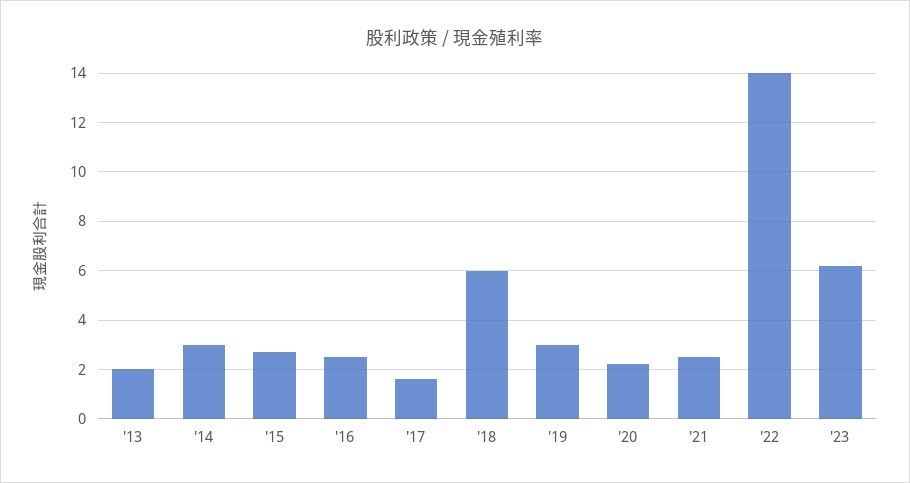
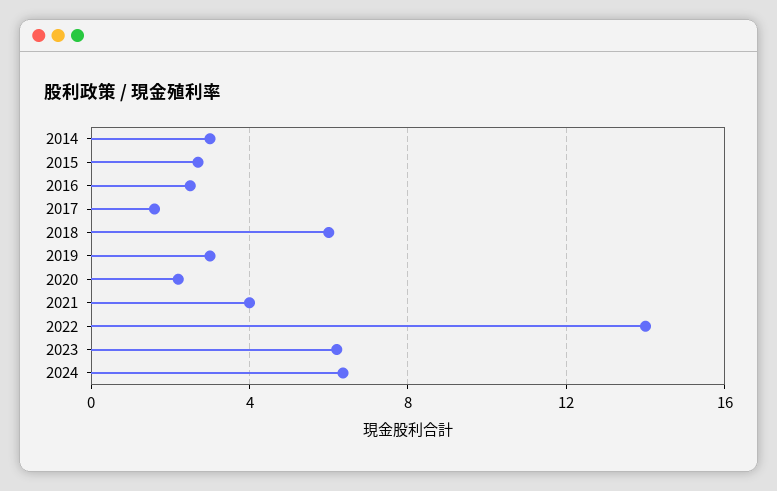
'13: 2 -> none
'21: 2.5 -> 4
2024: none -> 6.5

